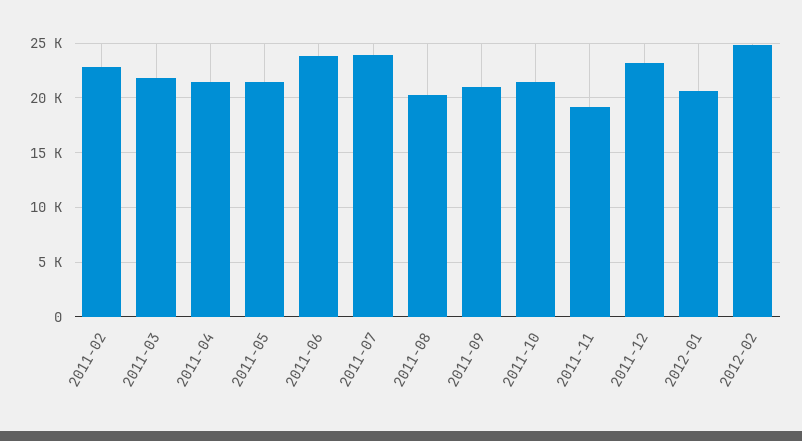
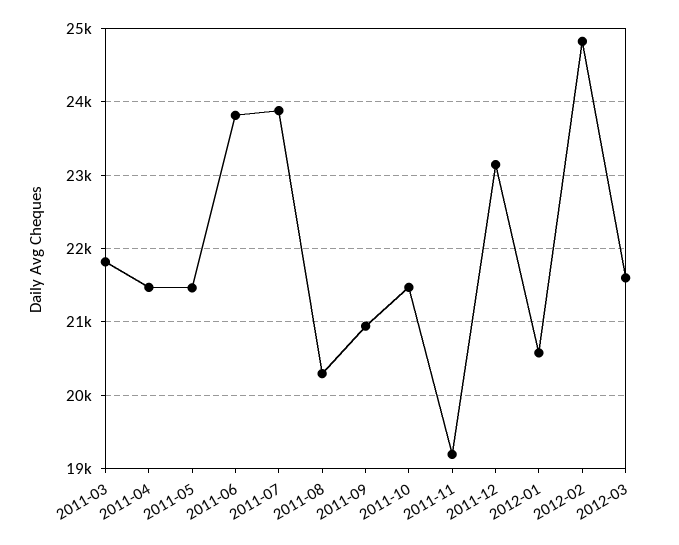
2011-02: 23000 -> none
2012-03: none -> 21600

